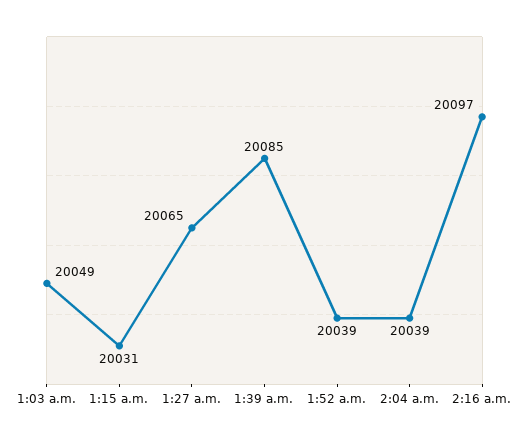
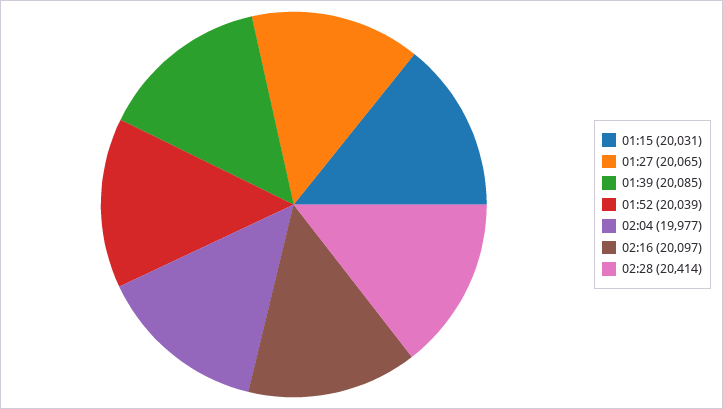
1:03 a.m.: 20049 -> none
2:04 a.m.: 20039 -> 19977
02:28: none -> 20414

